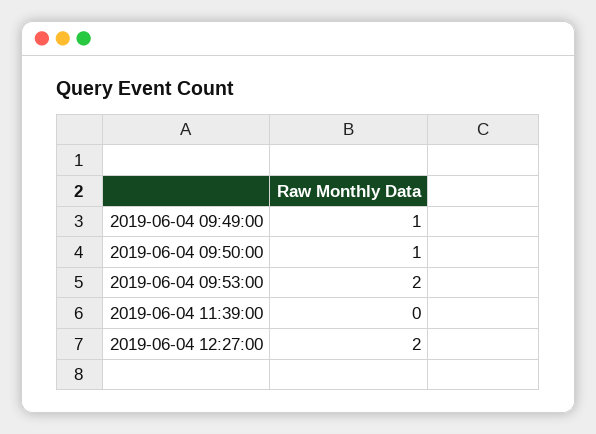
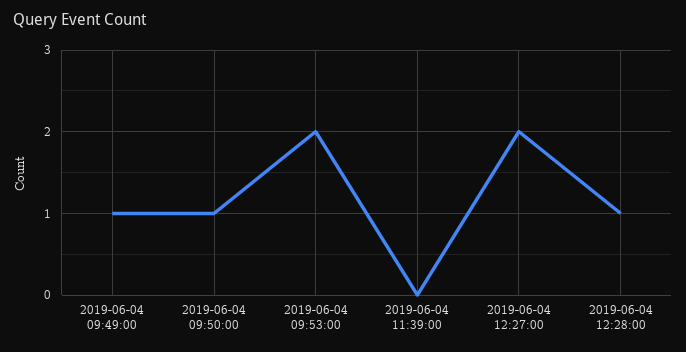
2019-06-04 12:28:00: none -> 1

